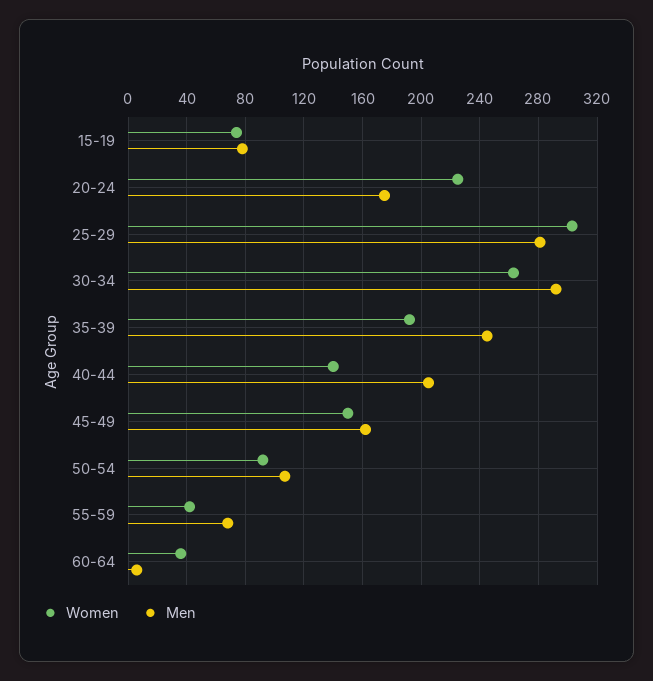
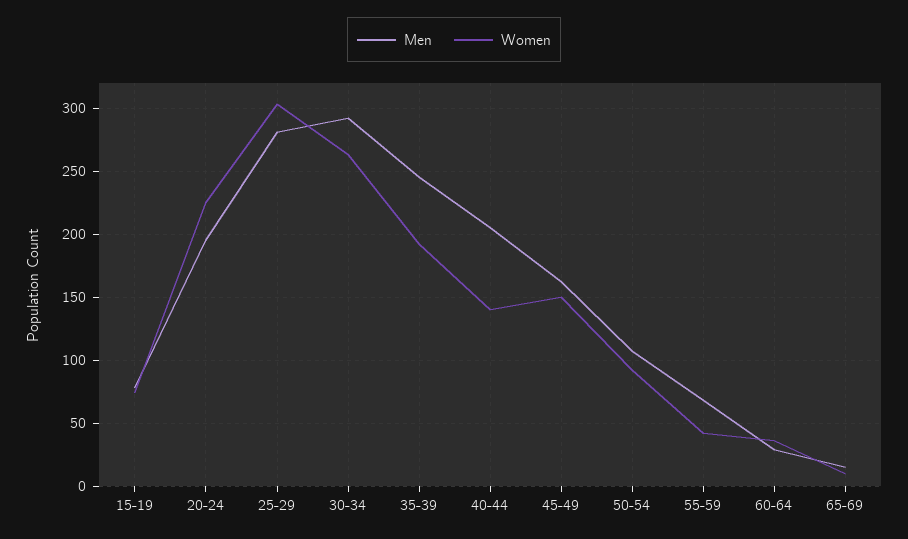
Men, 20-24: 175 -> 195
Men, 60-64: 5 -> 30
Men, 65-69: none -> 15
Women, 65-69: none -> 10

